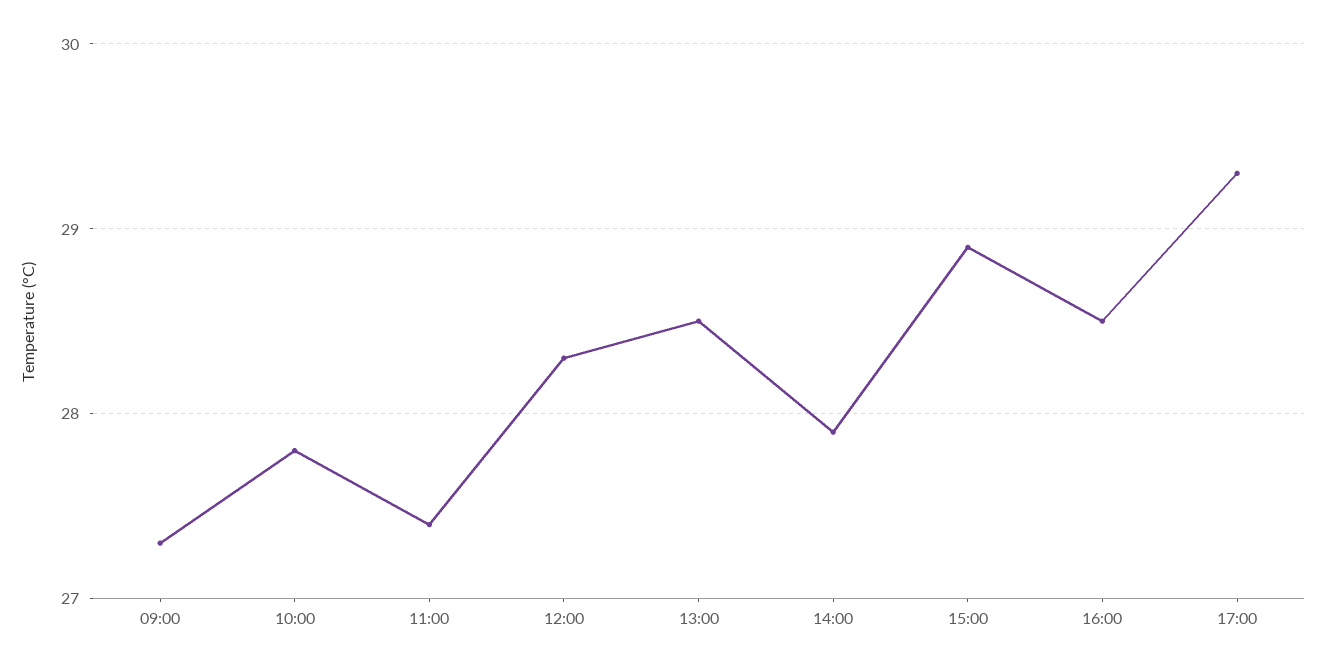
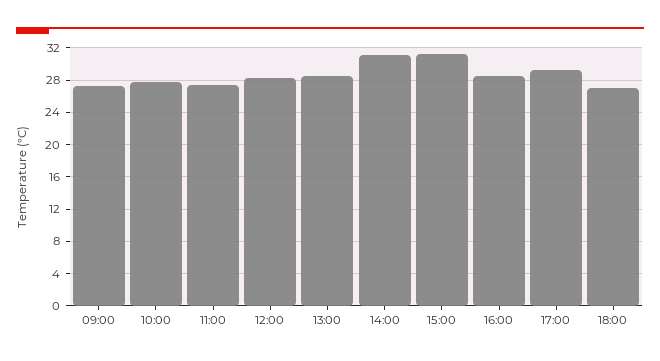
14:00: 27.9 -> 31
15:00: 28.9 -> 31
18:00: none -> 27

